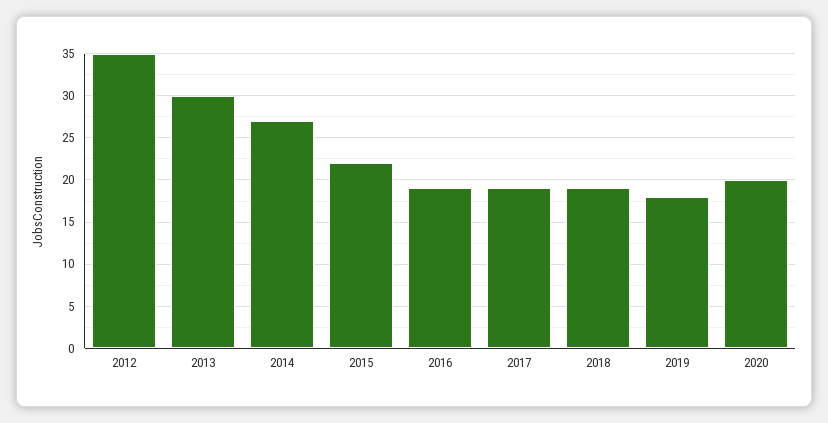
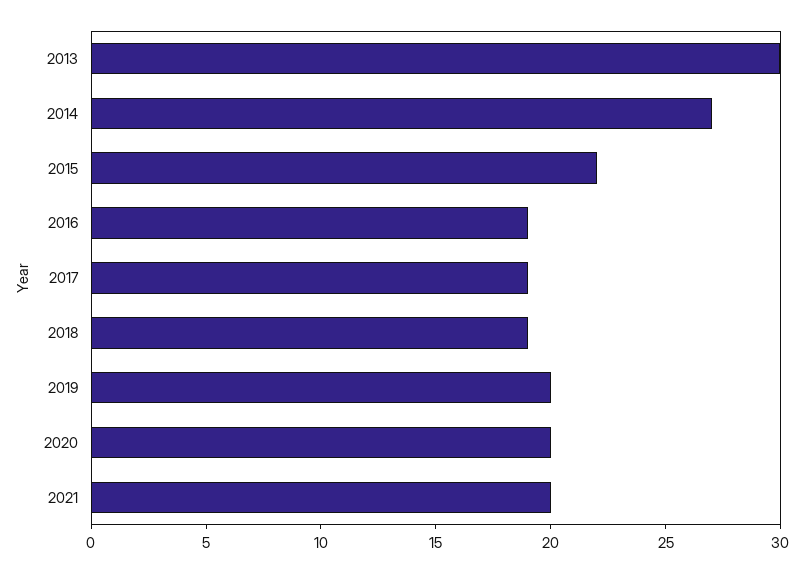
2012: 35 -> none
2019: 18 -> 20
2021: none -> 20

